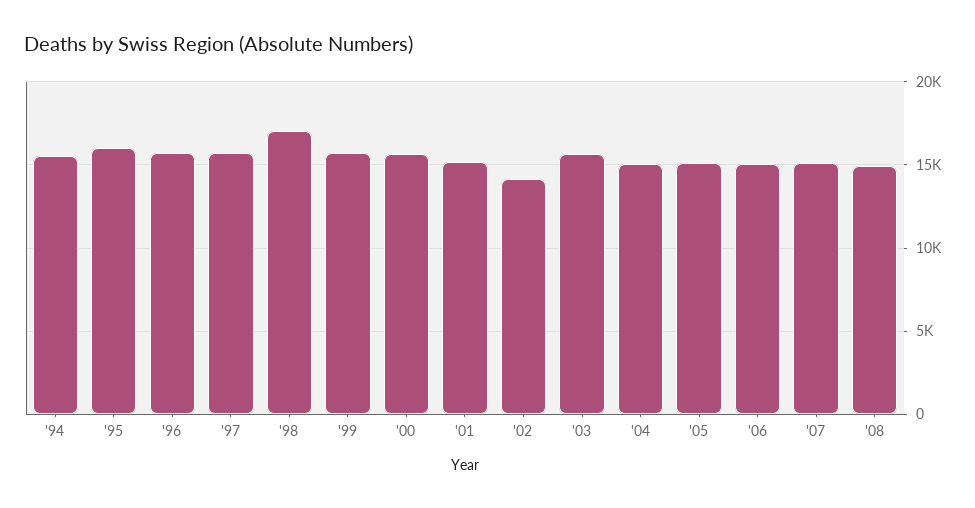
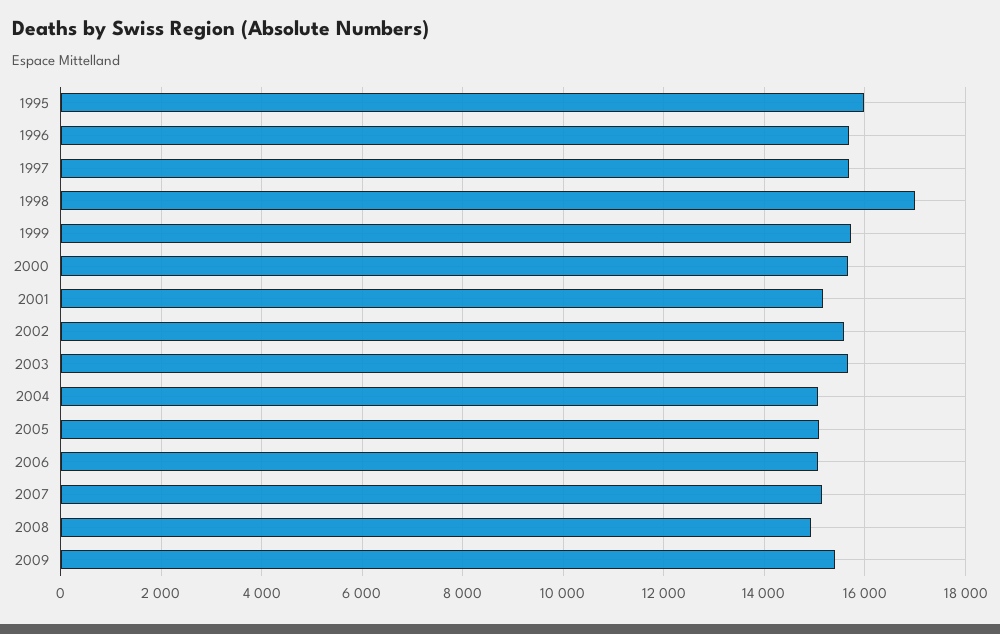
'94: 15500 -> none
'02: 14000 -> 15600
2009: none -> 15400

